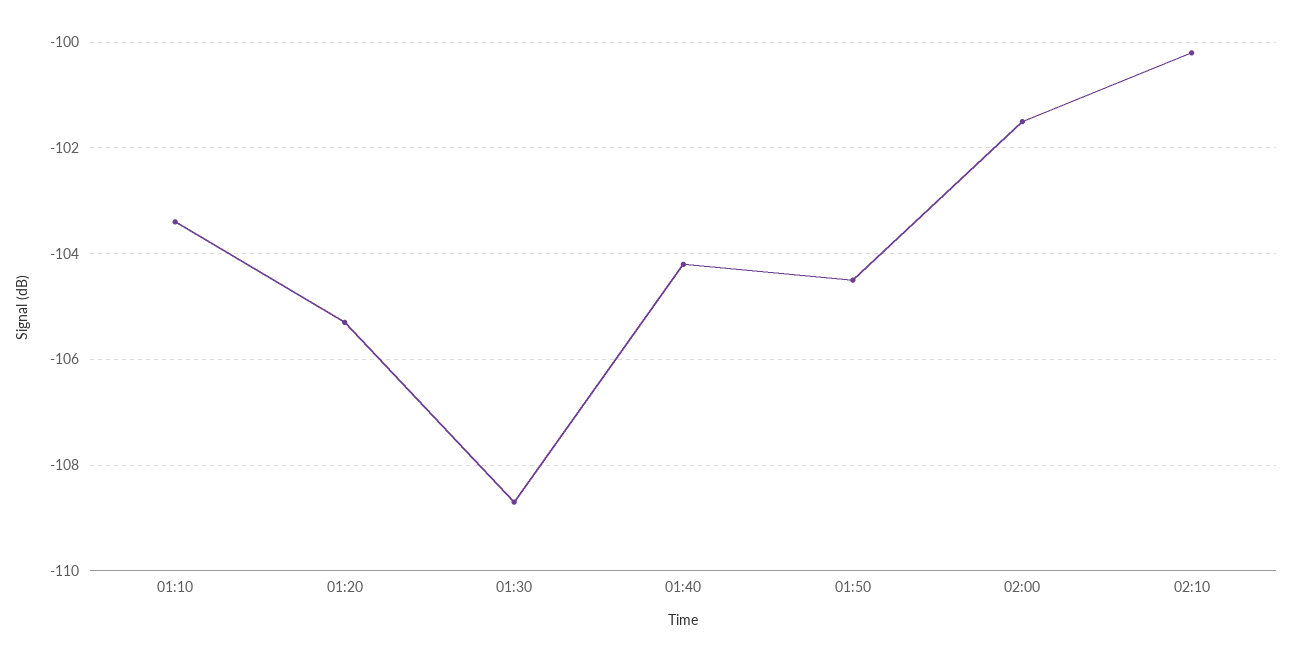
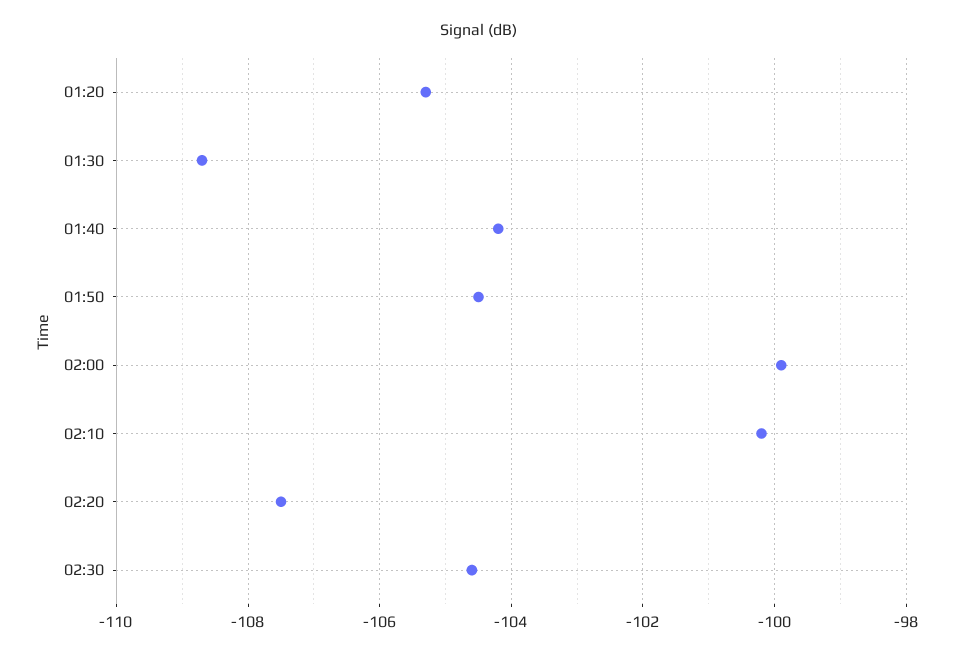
01:10: -103.5 -> none
02:00: -101.5 -> -100
02:20: none -> -107.5
02:30: none -> -104.5

